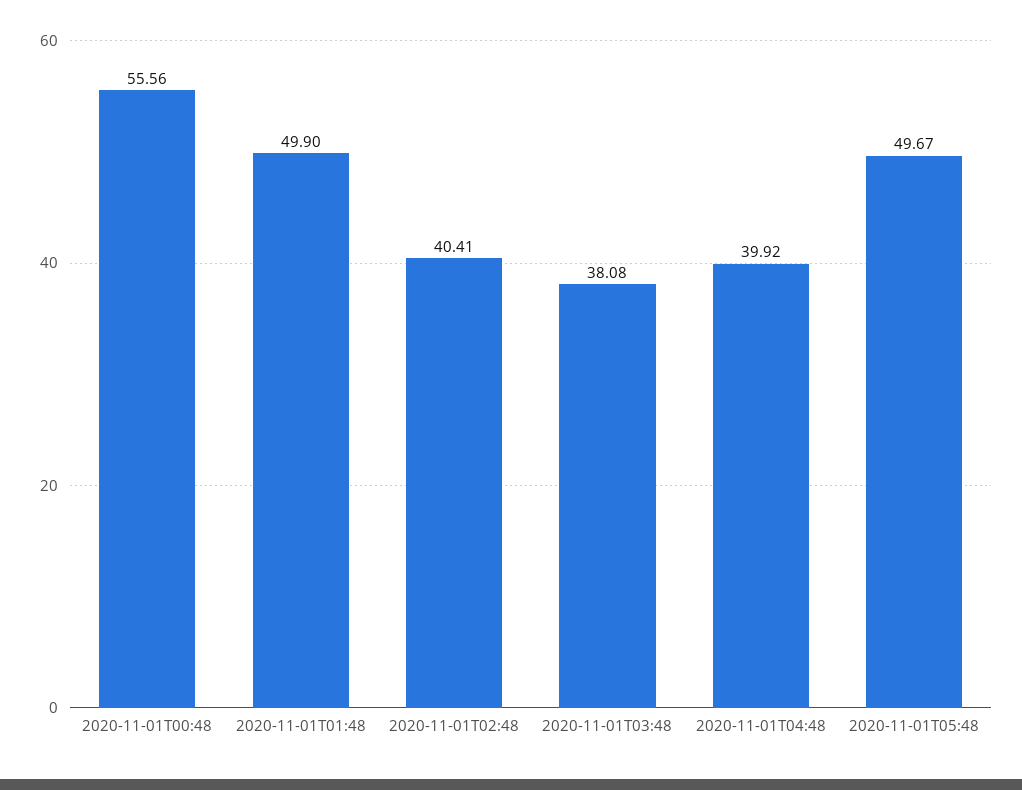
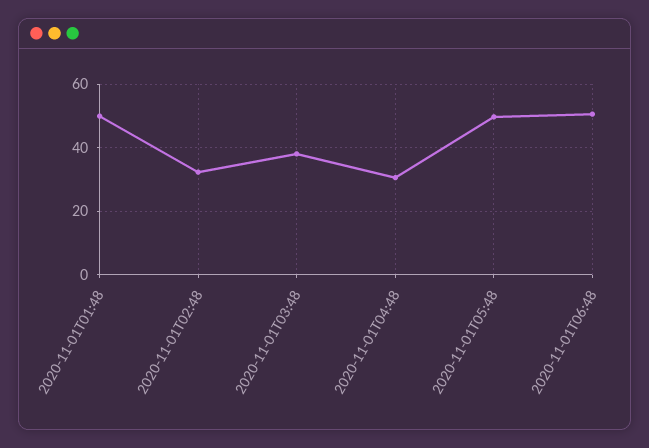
2020-11-01T00:48: 55.56 -> none
2020-11-01T02:48: 40.41 -> 32
2020-11-01T04:48: 39.92 -> 30
2020-11-01T06:48: none -> 50

